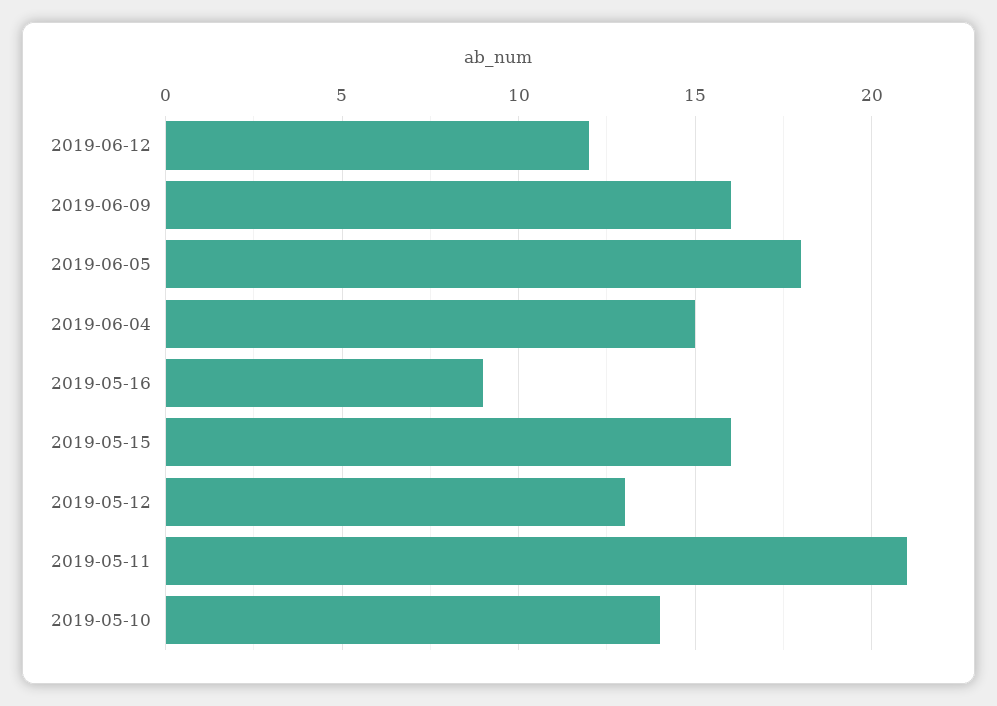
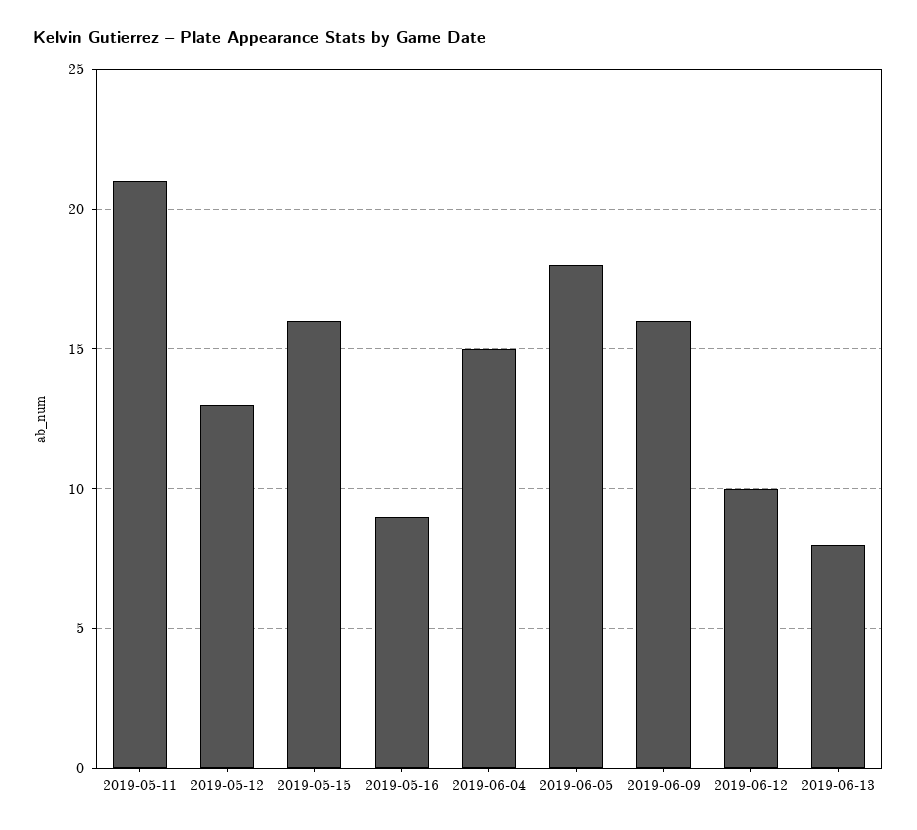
2019-06-12: 12 -> 10
2019-05-10: 14 -> none
2019-06-13: none -> 8

